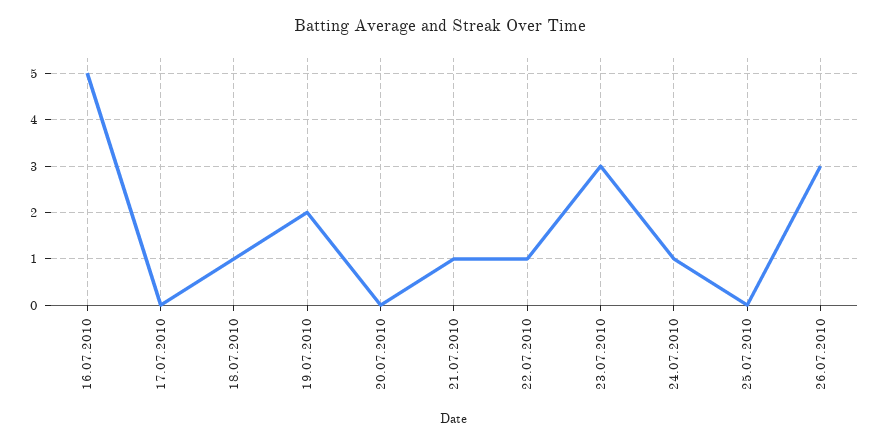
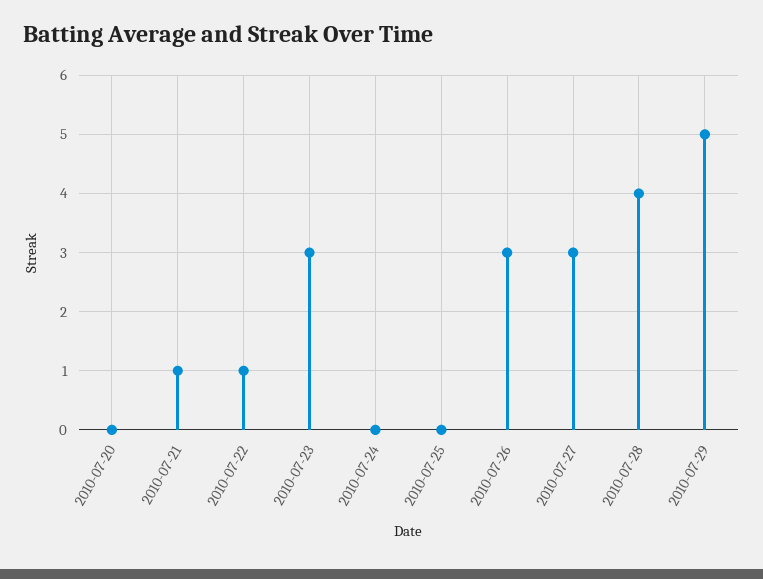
16.07.2010: 5 -> none
17.07.2010: 0 -> none
18.07.2010: 1 -> none
19.07.2010: 2 -> none
24.07.2010: 1 -> 0
2010-07-27: none -> 3
2010-07-28: none -> 4
2010-07-29: none -> 5

